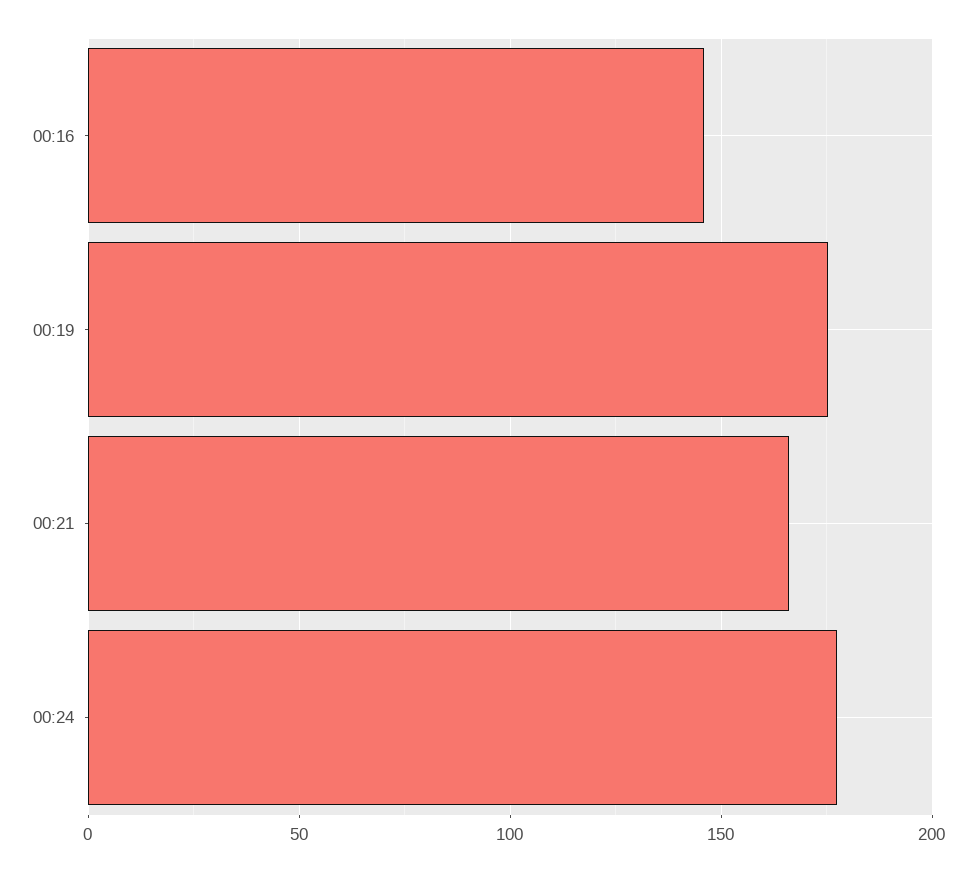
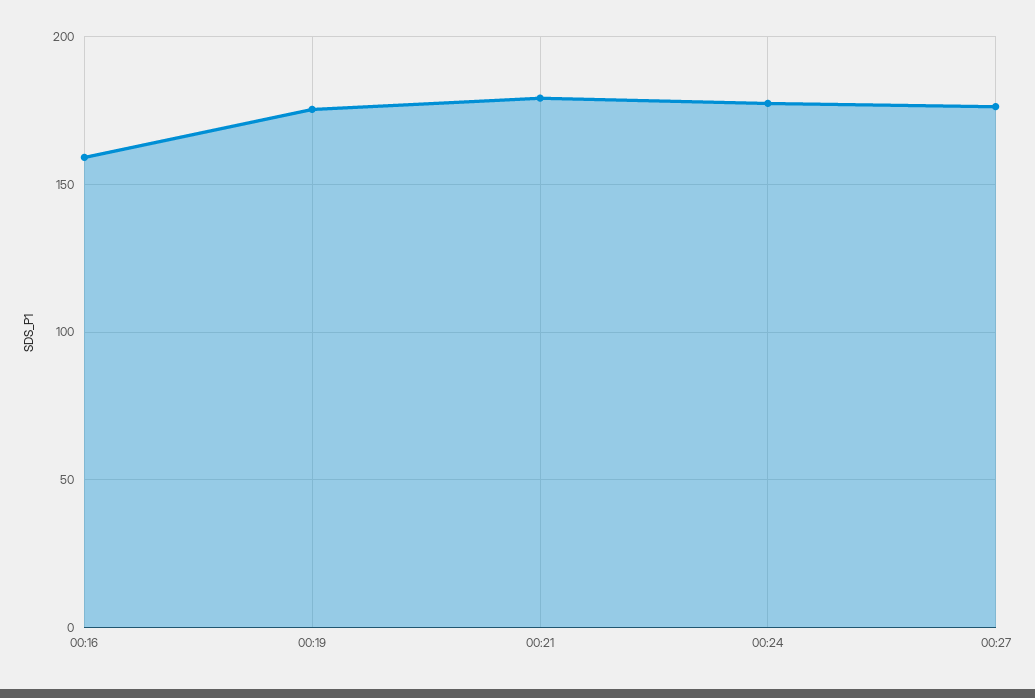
00:16: 145 -> 160
00:21: 165 -> 180
00:27: none -> 175

